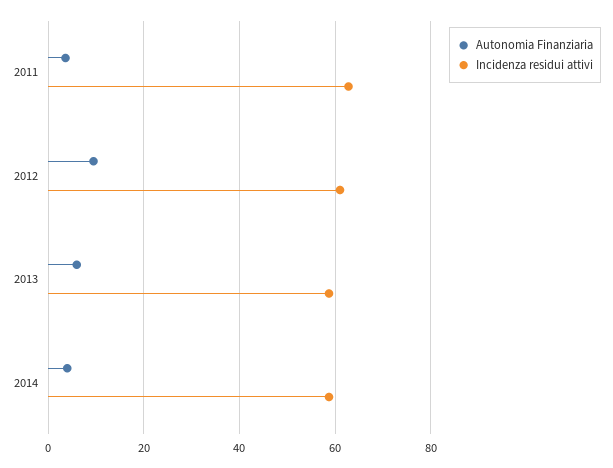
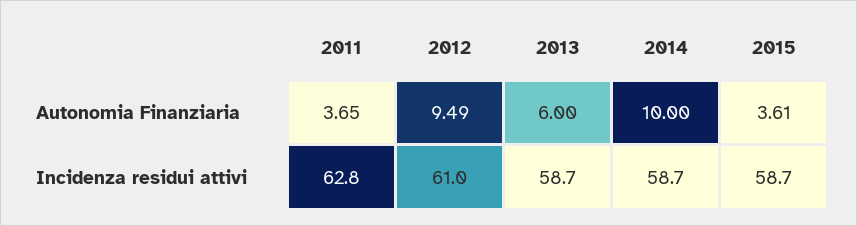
Autonomia Finanziaria, 2014: 4 -> 10
Autonomia Finanziaria, 2015: none -> 3.61
Incidenza residui attivi, 2015: none -> 58.7

